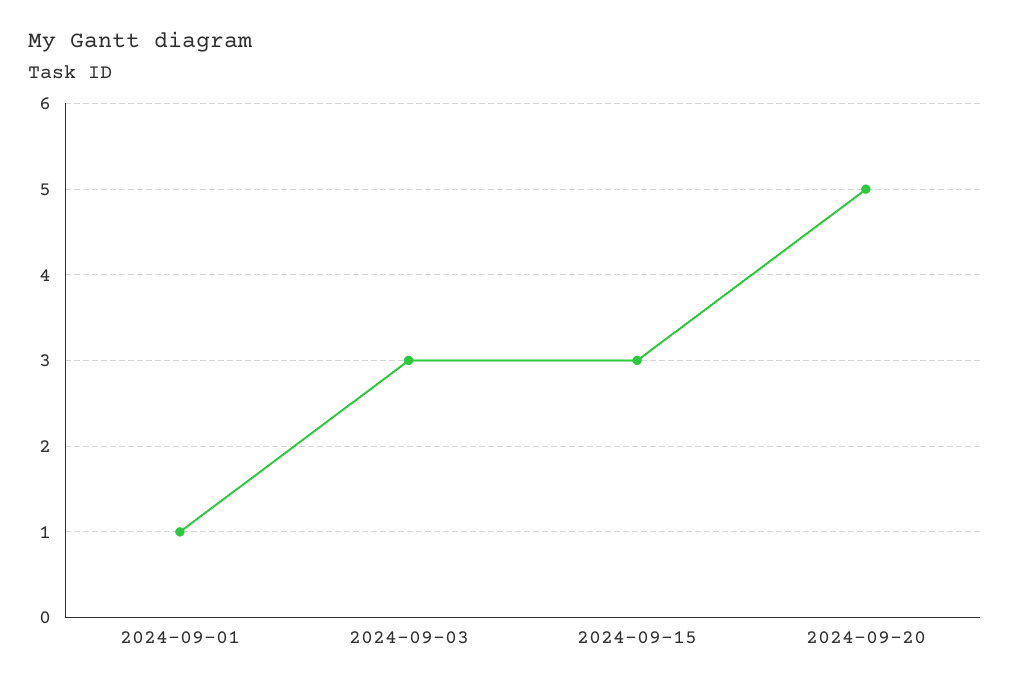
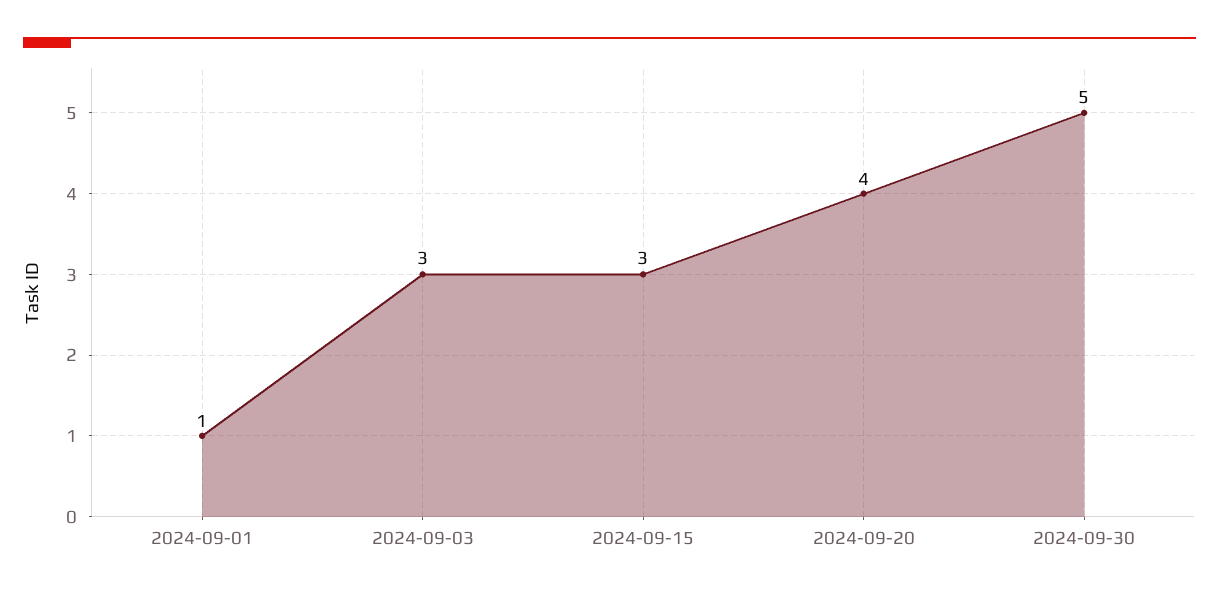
2024-09-20: 5 -> 4
2024-09-30: none -> 5

